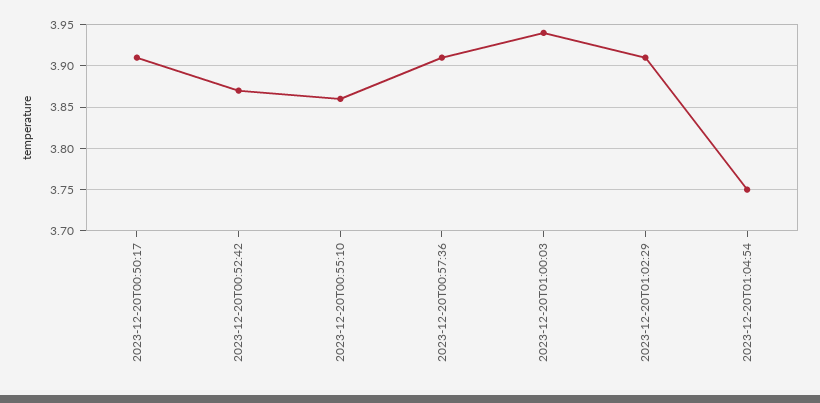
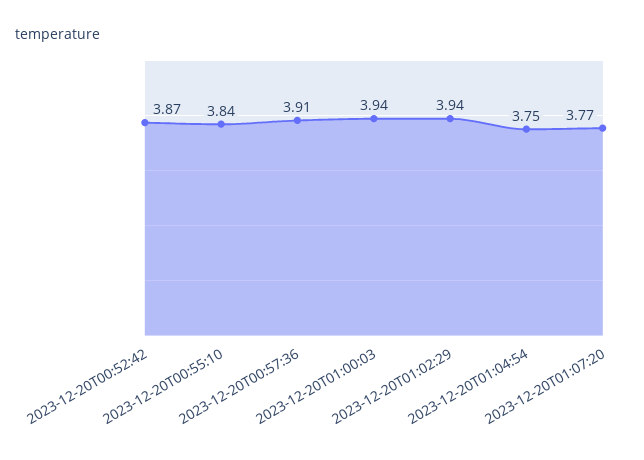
2023-12-20T00:50:17: 3.91 -> none
2023-12-20T00:55:10: 3.86 -> 3.84
2023-12-20T01:02:29: 3.91 -> 3.94
2023-12-20T01:07:20: none -> 3.77

